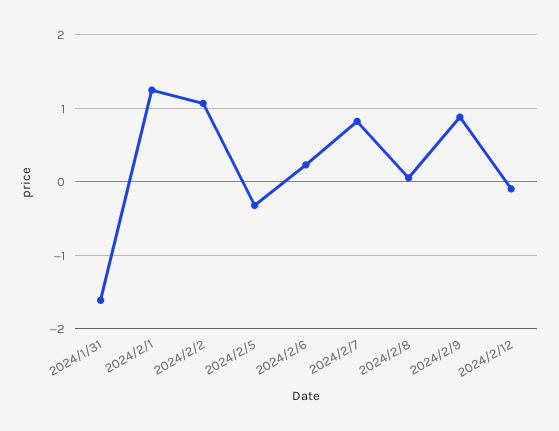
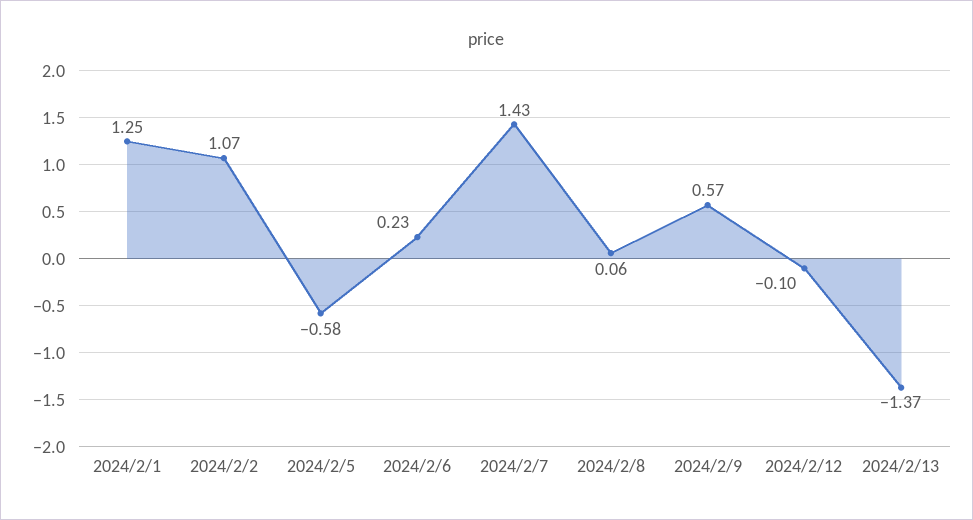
2024/1/31: -1.6 -> none
2024/2/5: -0.3 -> -0.58
2024/2/7: 0.8 -> 1.43
2024/2/9: 0.9 -> 0.57
2024/2/13: none -> -1.37

